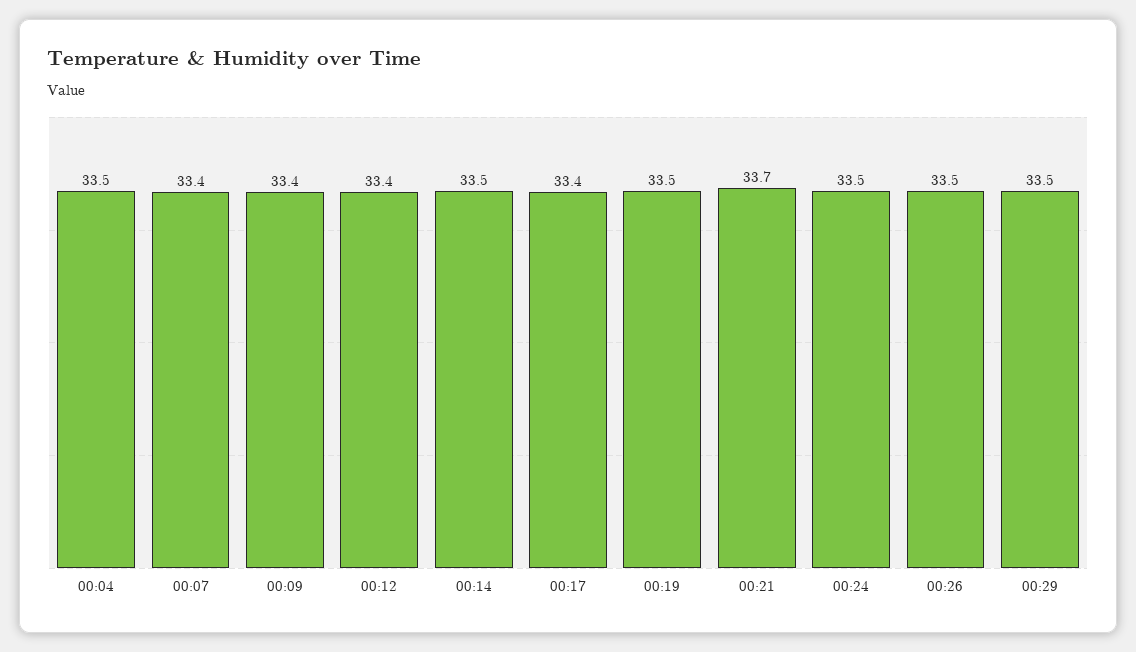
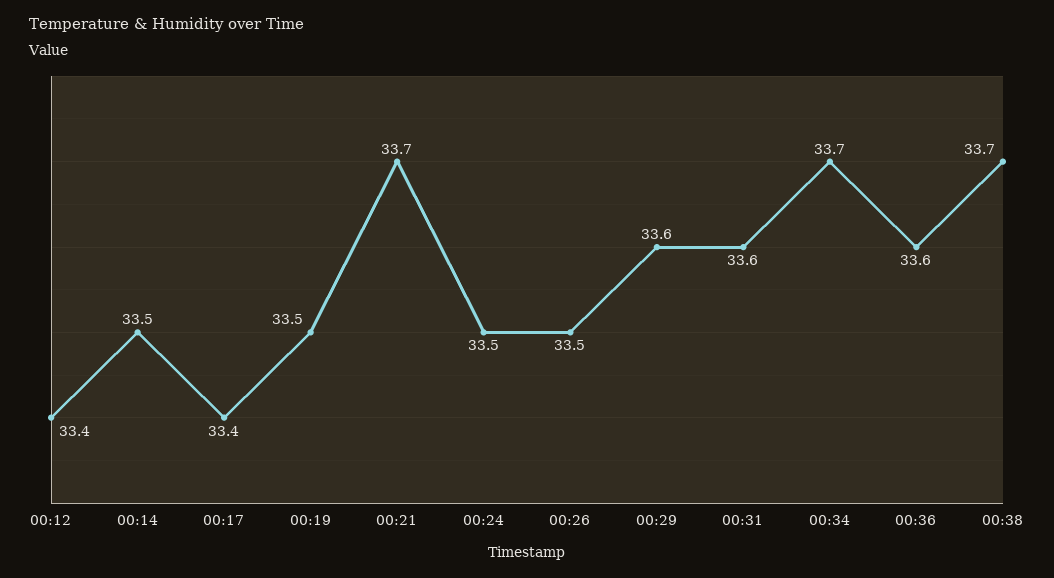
00:04: 33.5 -> none
00:07: 33.4 -> none
00:09: 33.4 -> none
00:29: 33.5 -> 33.6
00:31: none -> 33.6
00:34: none -> 33.7
00:36: none -> 33.6
00:38: none -> 33.7

